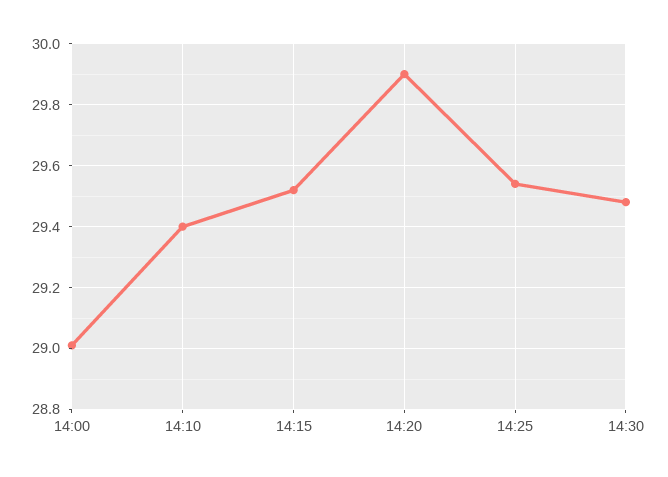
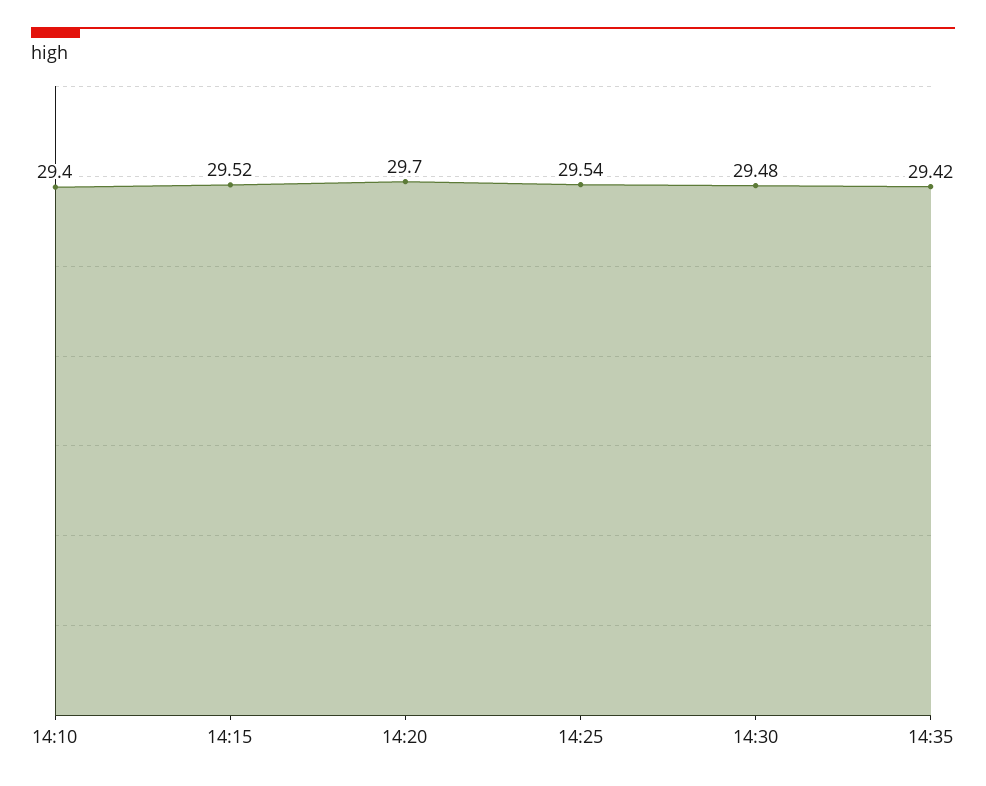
14:00: 29 -> none
14:20: 29.9 -> 29.7
14:35: none -> 29.42

